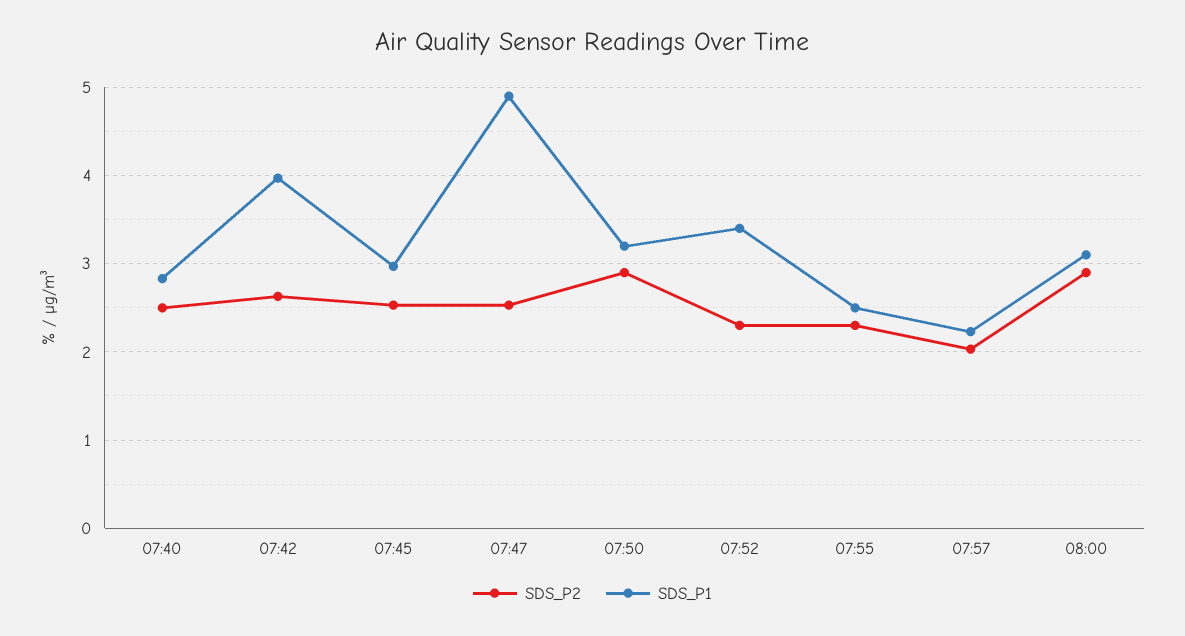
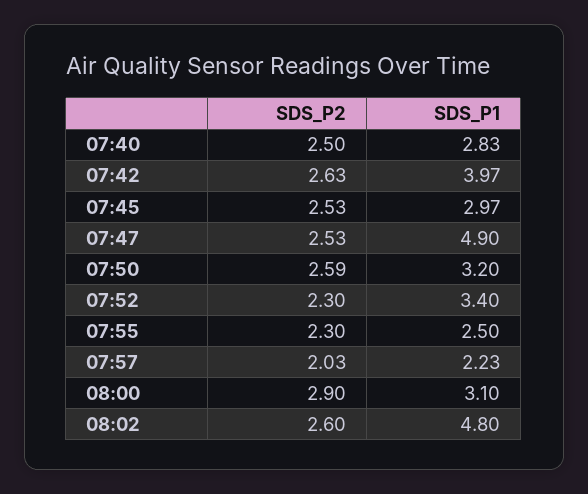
SDS_P2, 07:50: 2.9 -> 2.59
SDS_P2, 08:02: none -> 2.6
SDS_P1, 08:02: none -> 4.8

